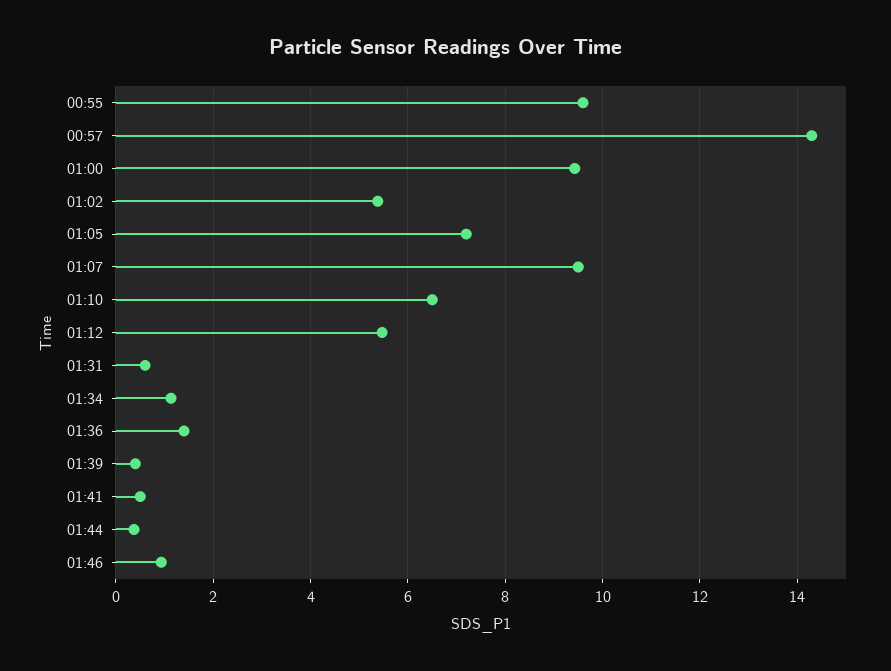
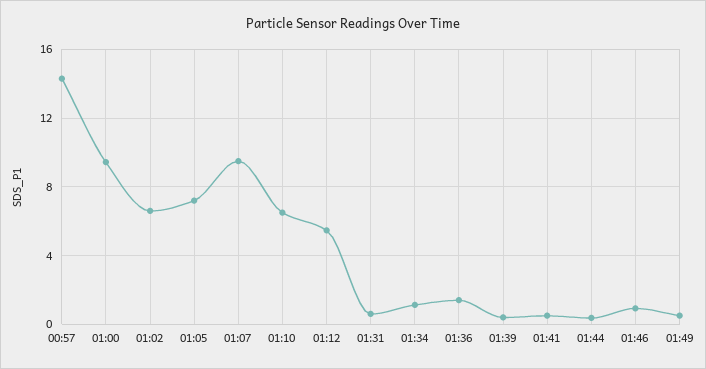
00:55: 9.6 -> none
01:02: 5.4 -> 6.5
01:49: none -> 0.5

